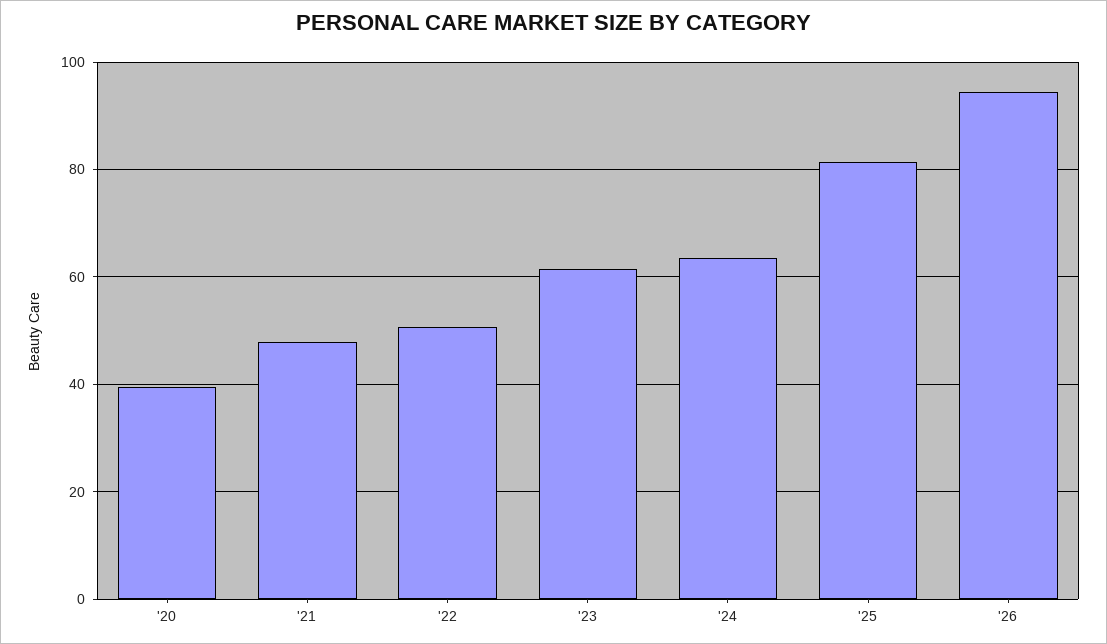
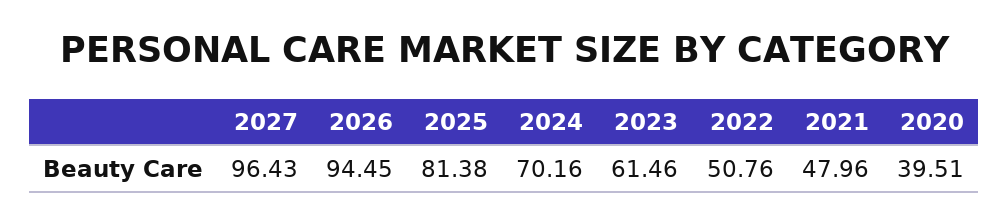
'24: 64 -> 70.16
2027: none -> 96.43

